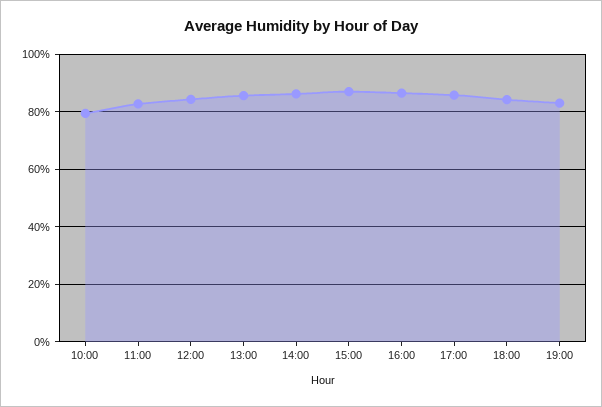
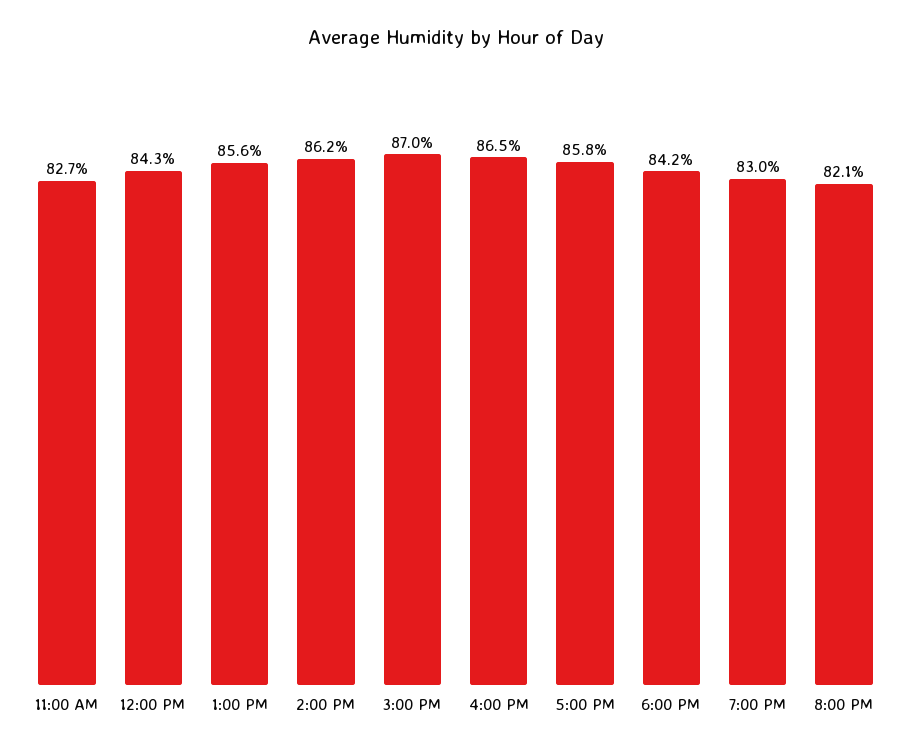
10:00: 80 -> none
8:00 PM: none -> 82.1

